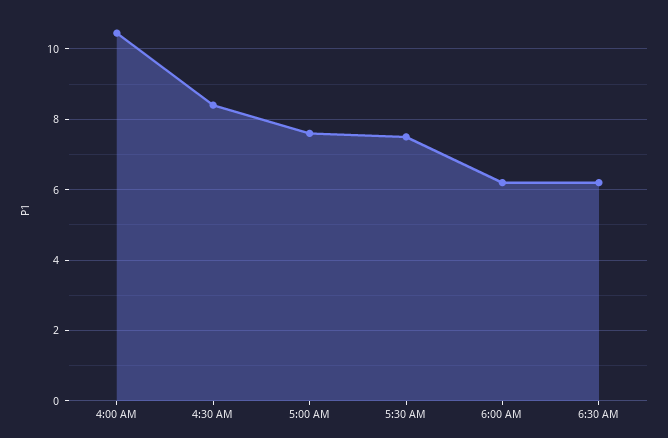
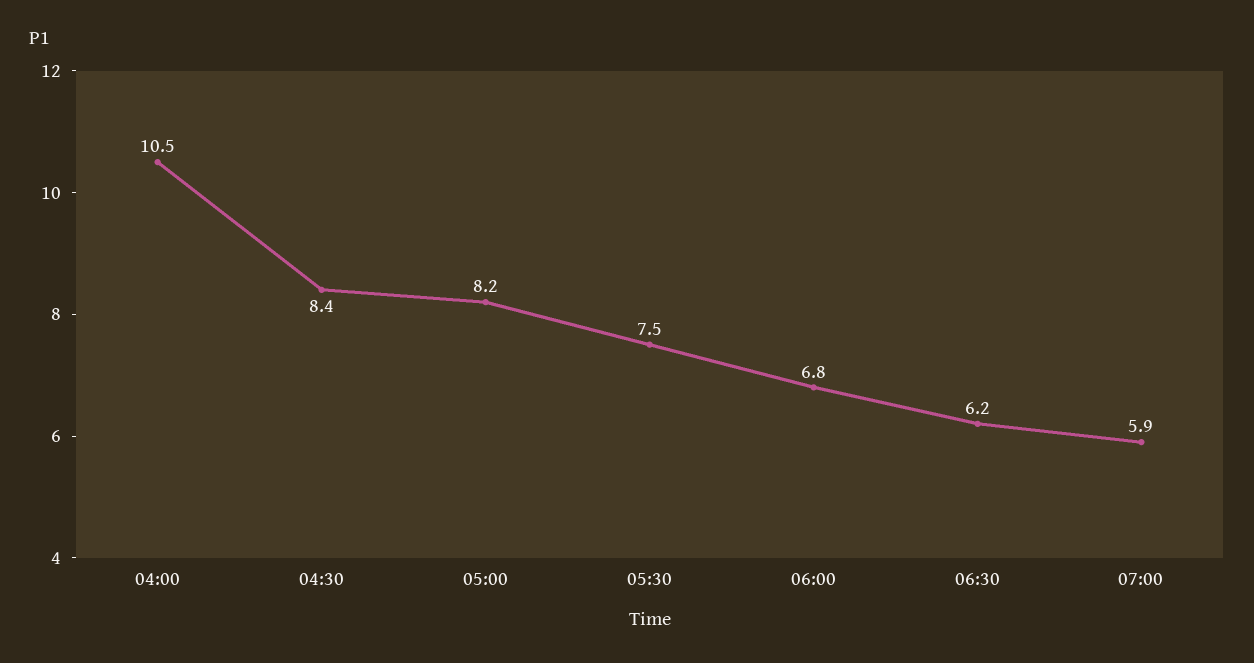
5:00 AM: 7.6 -> 8.2
6:00 AM: 6.2 -> 6.8
07:00: none -> 5.9

